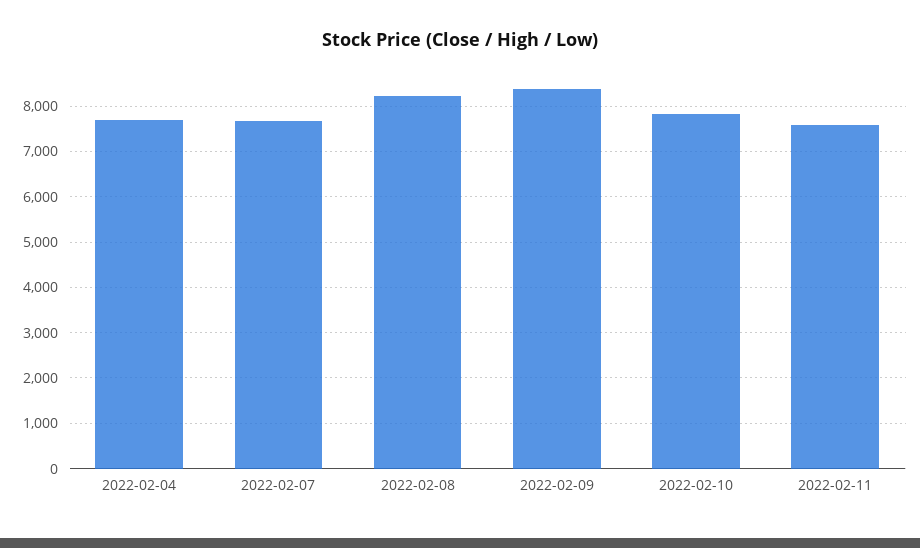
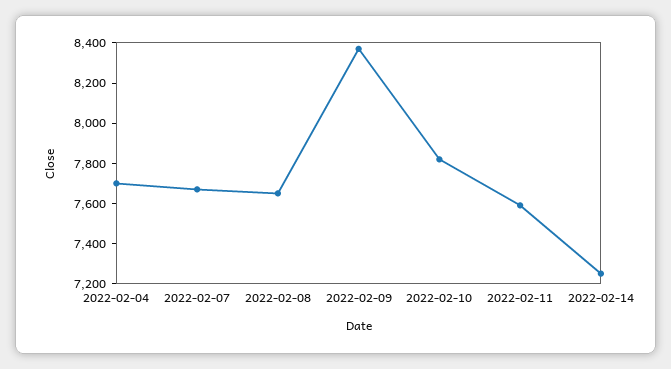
2022-02-08: 8200 -> 7650
2022-02-14: none -> 7250

